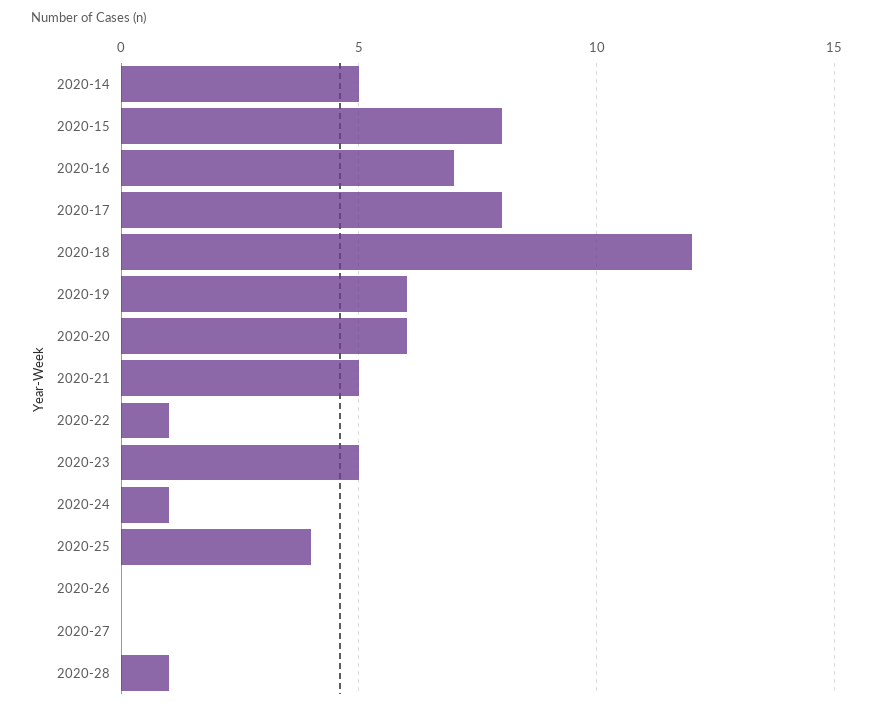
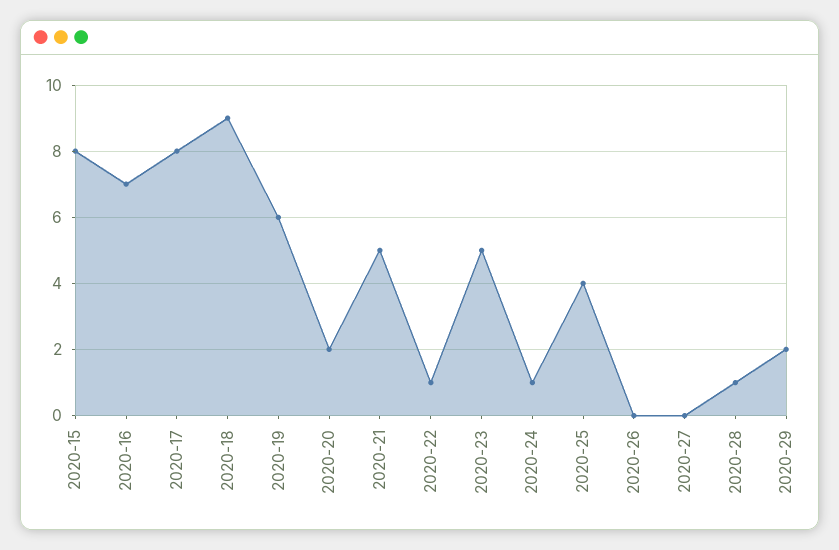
2020-14: 5 -> none
2020-18: 12 -> 9
2020-20: 6 -> 2
2020-29: none -> 2

